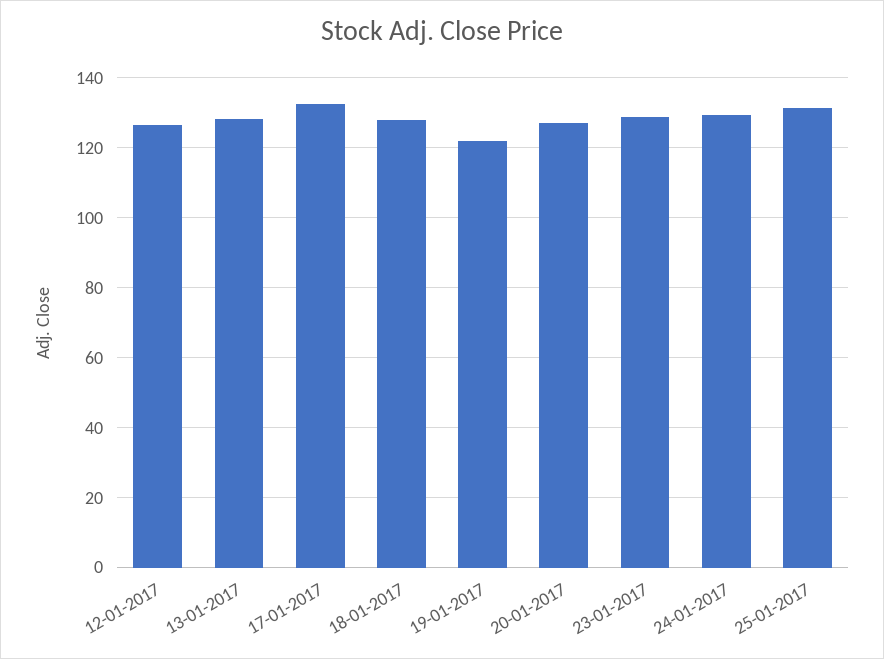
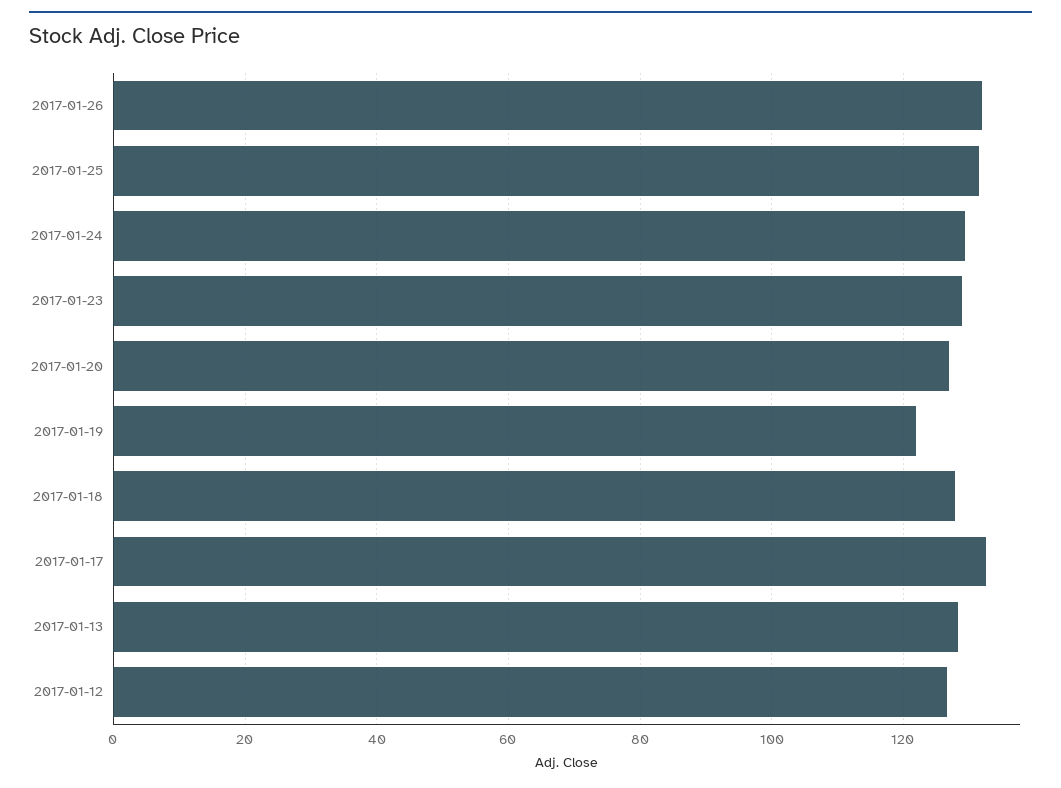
2017-01-26: none -> 132

